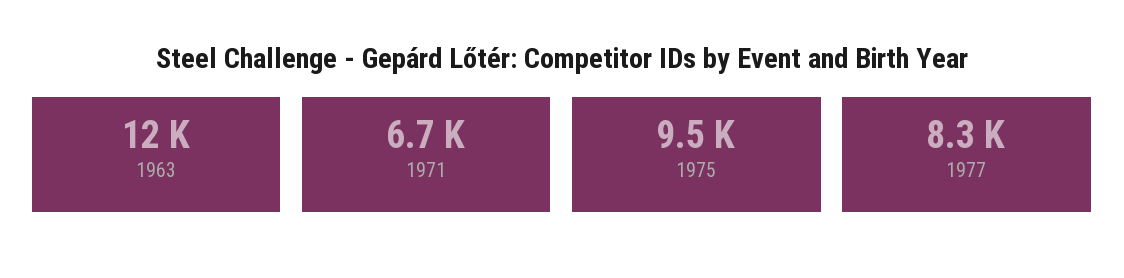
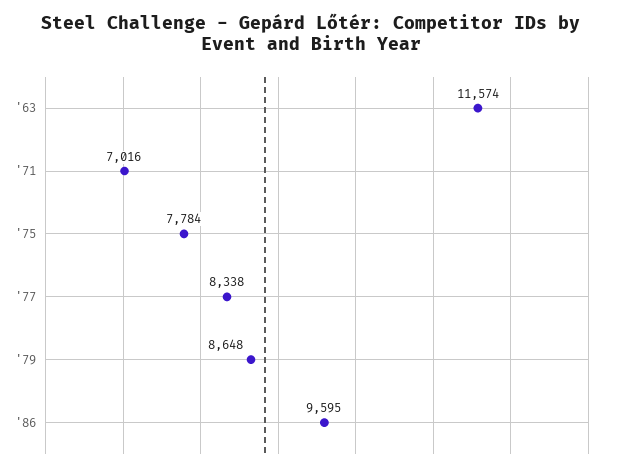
1971: 6700 -> 7016
1975: 9500 -> 7784
'79: none -> 8648
'86: none -> 9595

